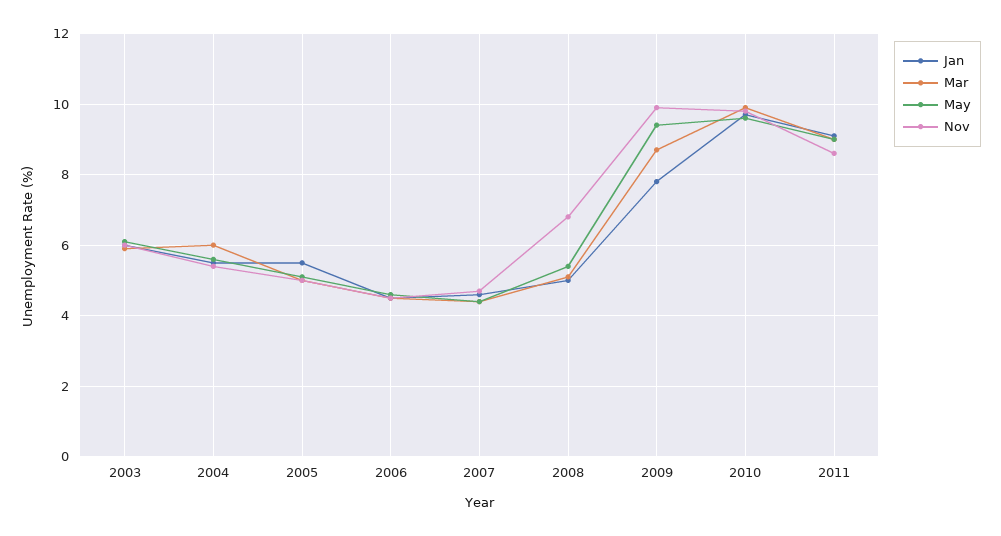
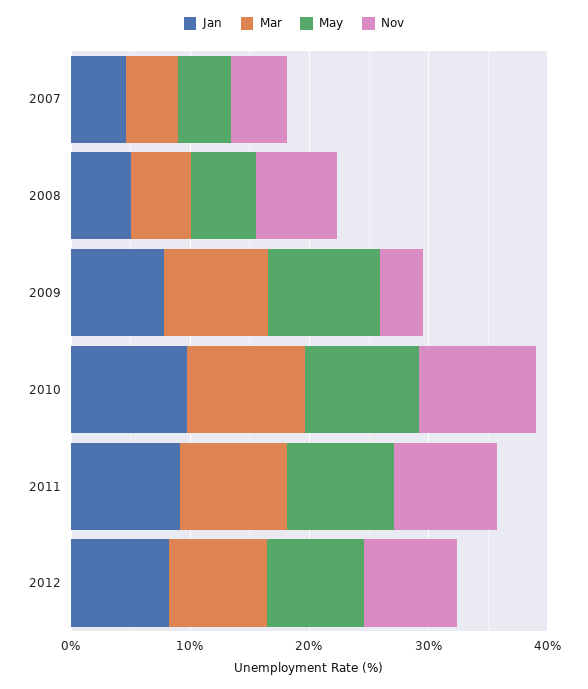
Jan, 2003: 6 -> none
Mar, 2003: 6 -> none
May, 2003: 6 -> none
Nov, 2003: 6 -> none
Jan, 2004: 5.5 -> none
Mar, 2004: 6 -> none
May, 2004: 5.5 -> none
Nov, 2004: 5.5 -> none
Jan, 2005: 5.5 -> none
Mar, 2005: 5 -> none
May, 2005: 5 -> none
Nov, 2005: 5 -> none
Jan, 2006: 4.5 -> none
Mar, 2006: 4.5 -> none
May, 2006: 4.5 -> none
Nov, 2006: 4.5 -> none
Nov, 2009: 10 -> 4
Jan, 2012: none -> 8
Mar, 2012: none -> 8
May, 2012: none -> 8
Nov, 2012: none -> 8

